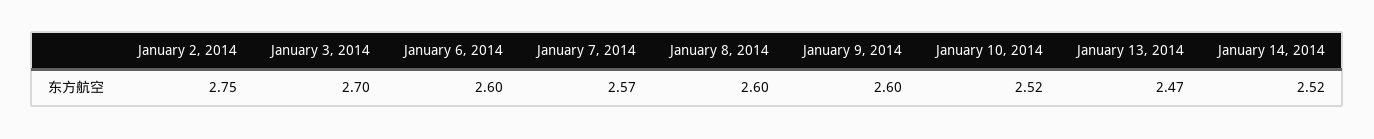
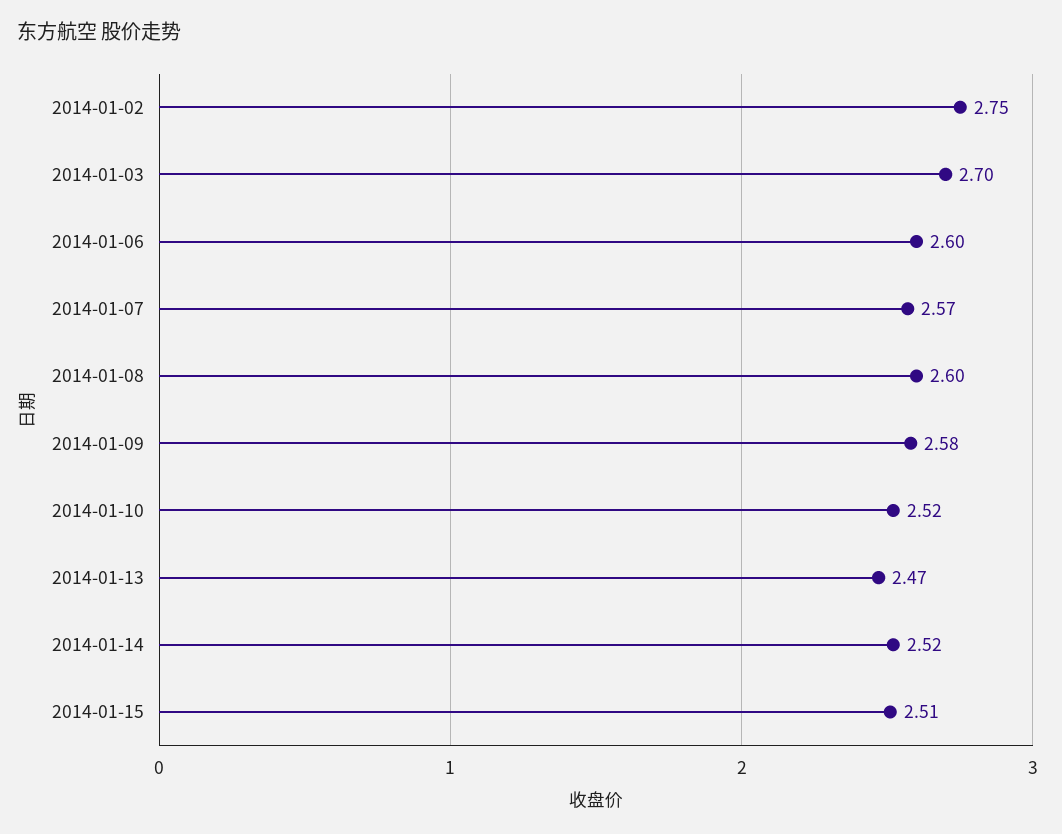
January 9, 2014: 2.6 -> 2.58
2014-01-15: none -> 2.51

